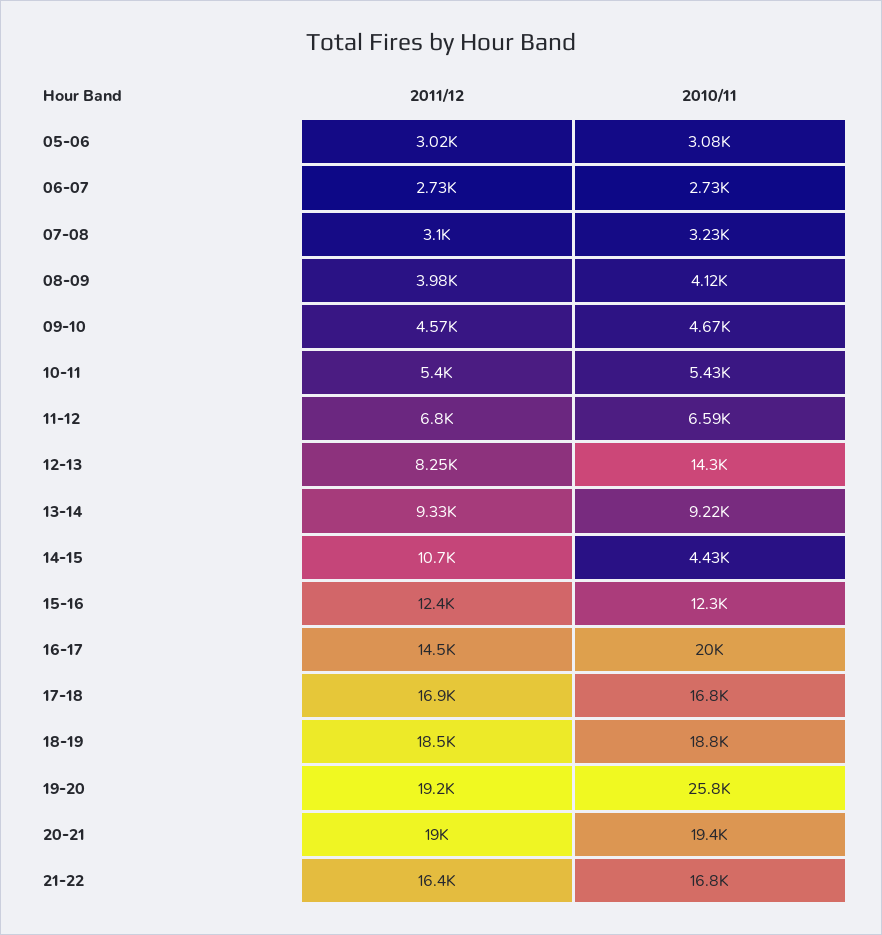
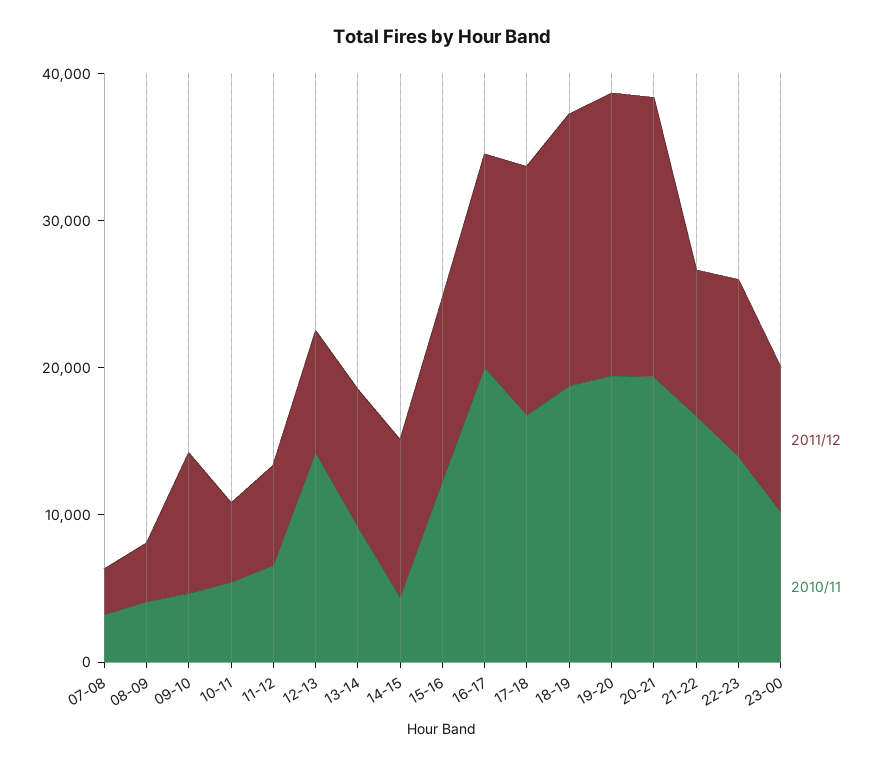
2011/12, 05-06: 3020 -> none
2010/11, 05-06: 3080 -> none
2011/12, 06-07: 2730 -> none
2010/11, 06-07: 2730 -> none
2011/12, 09-10: 4570 -> 10000
2010/11, 19-20: 25800 -> 20000
2011/12, 21-22: 16400 -> 10000
2011/12, 22-23: none -> 12000
2010/11, 22-23: none -> 14000
2011/12, 23-00: none -> 10000
2010/11, 23-00: none -> 10000

